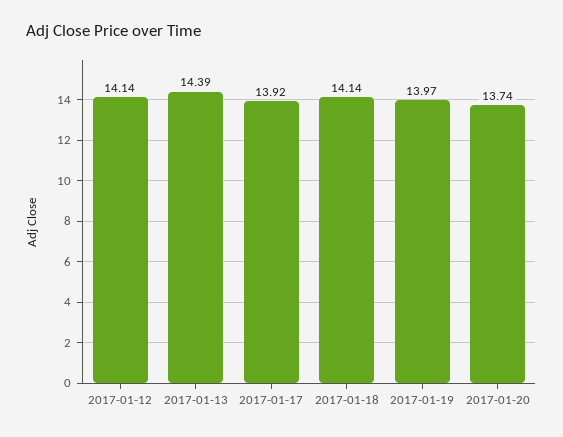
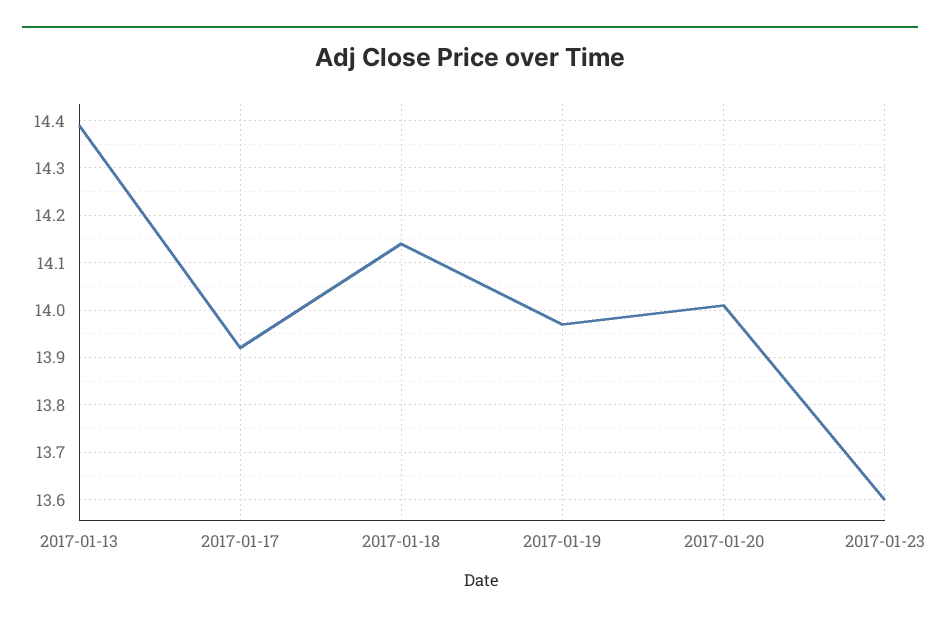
2017-01-12: 14.14 -> none
2017-01-20: 13.74 -> 14
2017-01-23: none -> 13.6

